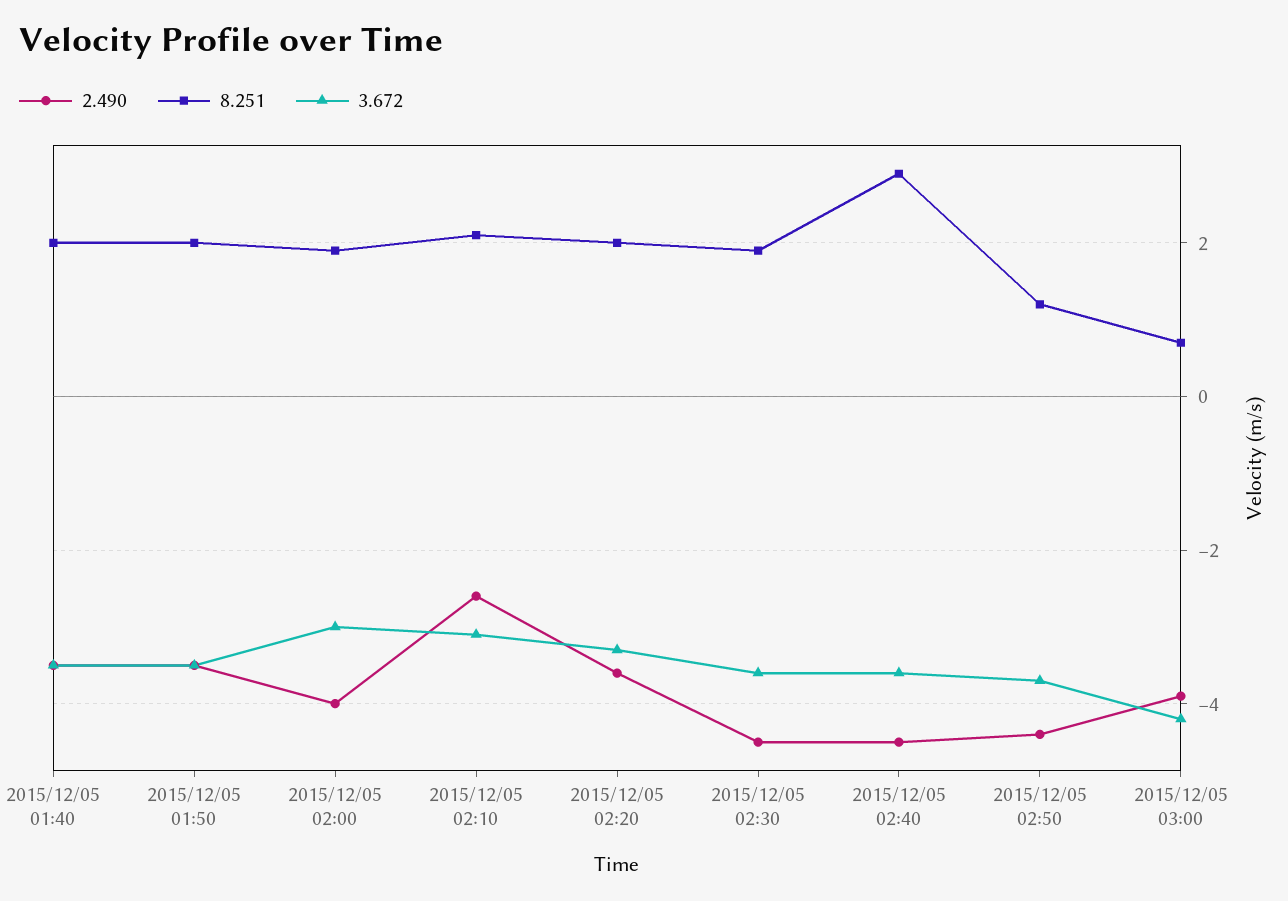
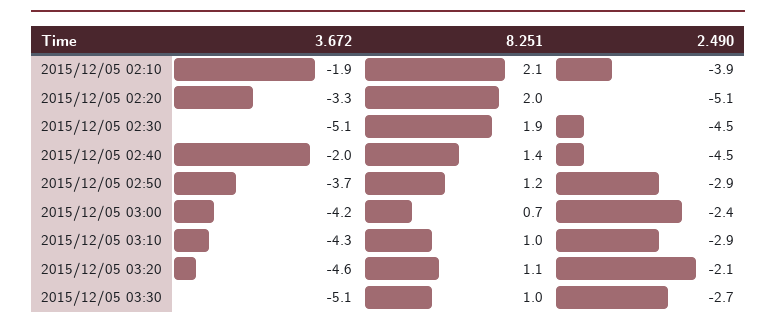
2.490, 2015/12/05 01:40: -3.5 -> none
8.251, 2015/12/05 01:40: 2 -> none
3.672, 2015/12/05 01:40: -3.5 -> none
2.490, 2015/12/05 01:50: -3.5 -> none
8.251, 2015/12/05 01:50: 2 -> none
3.672, 2015/12/05 01:50: -3.5 -> none
2.490, 2015/12/05 02:00: -4 -> none
8.251, 2015/12/05 02:00: 2 -> none
3.672, 2015/12/05 02:00: -3 -> none
2.490, 2015/12/05 02:10: -2.5 -> -3.9
3.672, 2015/12/05 02:10: -3 -> -1.9
2.490, 2015/12/05 02:20: -3.5 -> -5.1
3.672, 2015/12/05 02:30: -3.5 -> -5.1
8.251, 2015/12/05 02:40: 3 -> 1.4
3.672, 2015/12/05 02:40: -3.5 -> -2
2.490, 2015/12/05 02:50: -4.5 -> -2.9
2.490, 2015/12/05 03:00: -4 -> -2.4
3.672, 2015/12/05 03:10: none -> -4.3
8.251, 2015/12/05 03:10: none -> 1
2.490, 2015/12/05 03:10: none -> -2.9
3.672, 2015/12/05 03:20: none -> -4.6
8.251, 2015/12/05 03:20: none -> 1.1
2.490, 2015/12/05 03:20: none -> -2.1
3.672, 2015/12/05 03:30: none -> -5.1
8.251, 2015/12/05 03:30: none -> 1
2.490, 2015/12/05 03:30: none -> -2.7

